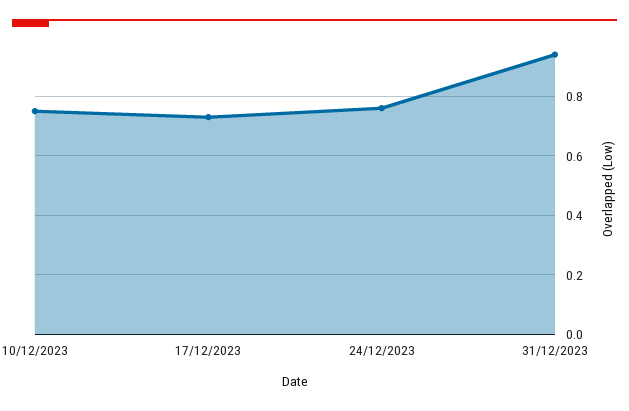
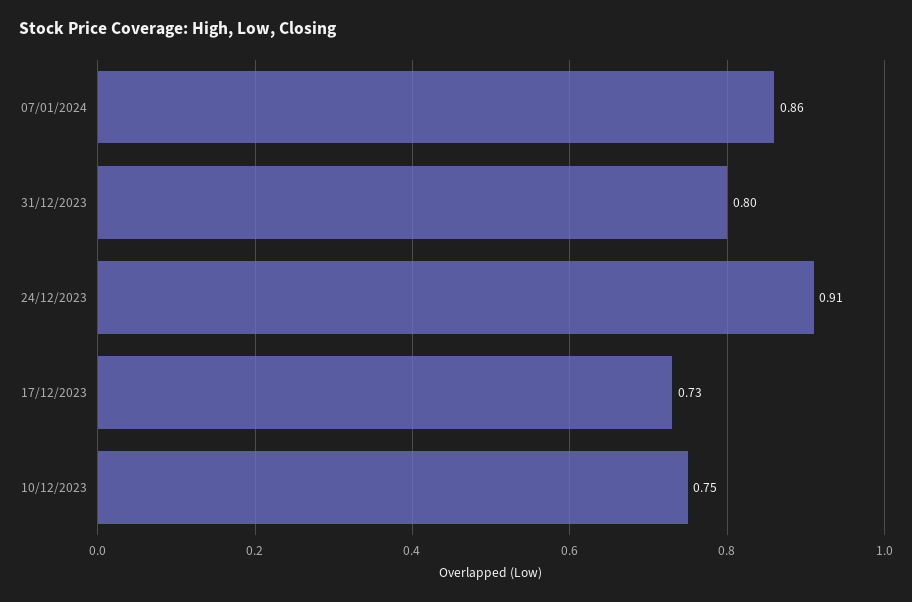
24/12/2023: 0.75 -> 0.91
31/12/2023: 0.95 -> 0.8
07/01/2024: none -> 0.86

